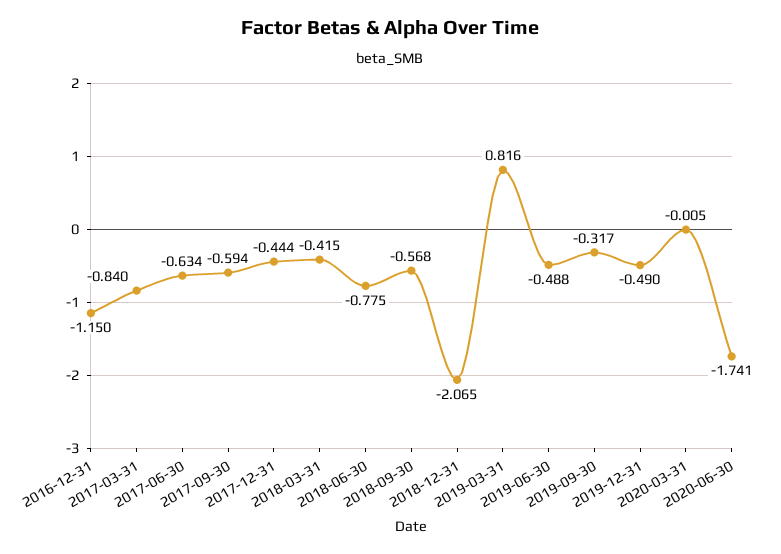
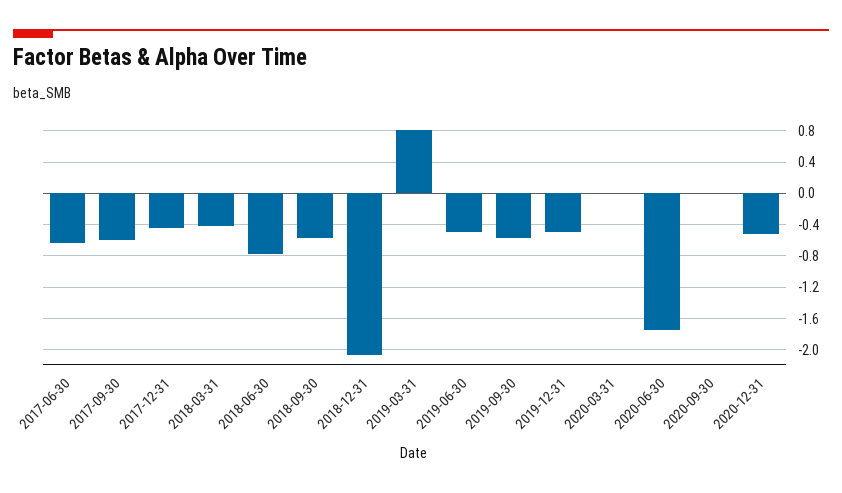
2016-12-31: -1.15 -> none
2017-03-31: -0.84 -> none
2019-09-30: -0.317 -> -0.6
2020-09-30: none -> 0
2020-12-31: none -> -0.5

